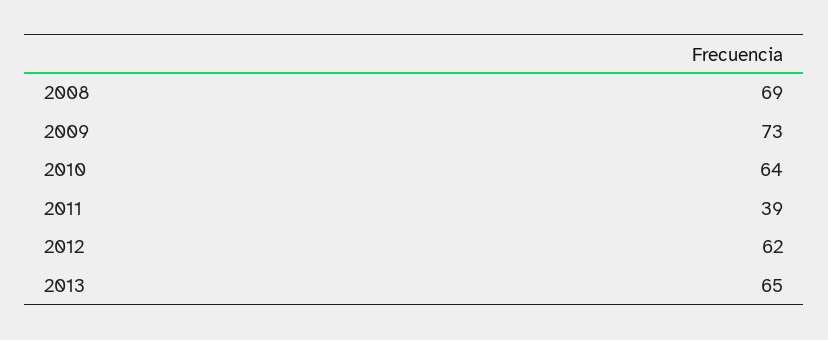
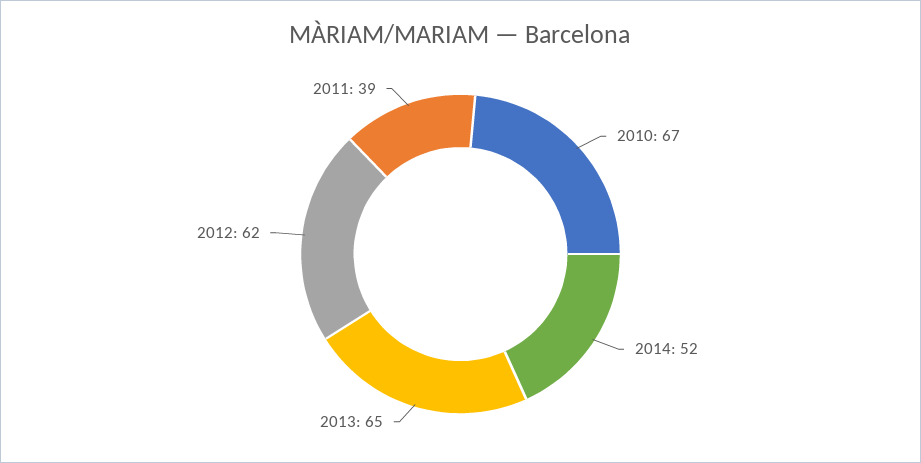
2008: 69 -> none
2009: 73 -> none
2010: 64 -> 67
2014: none -> 52

